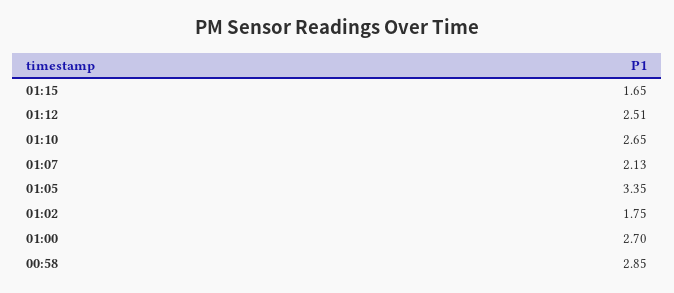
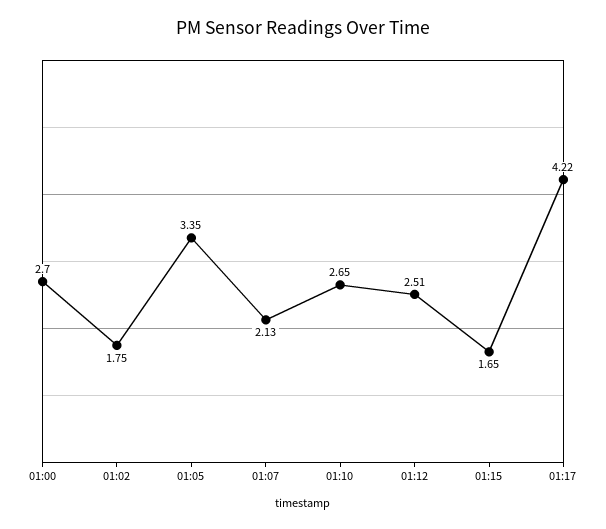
00:58: 2.85 -> none
01:17: none -> 4.22

